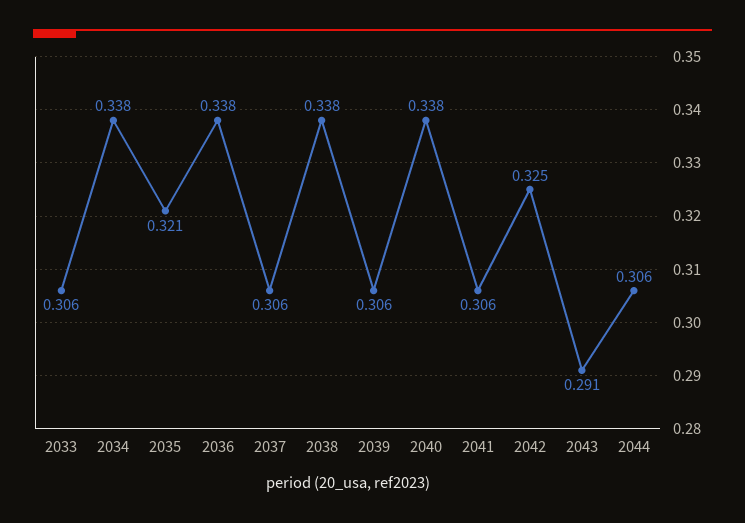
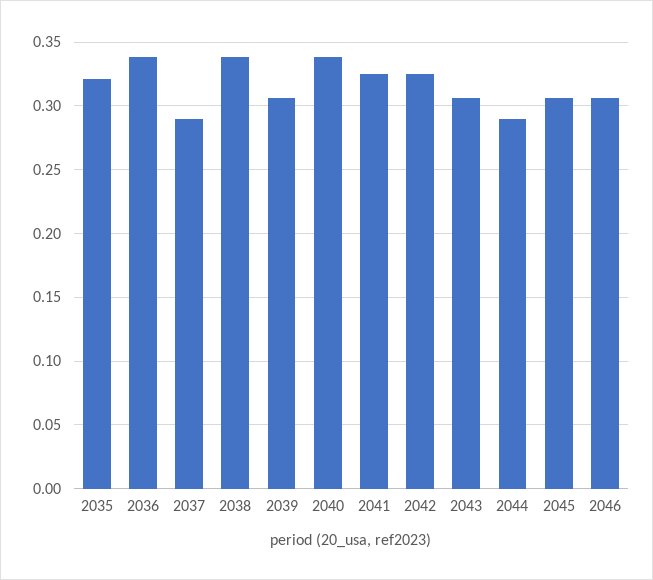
2033: 0.306 -> none
2034: 0.338 -> none
2037: 0.306 -> 0.29
2041: 0.306 -> 0.325
2043: 0.291 -> 0.305
2044: 0.306 -> 0.29
2045: none -> 0.305
2046: none -> 0.305

